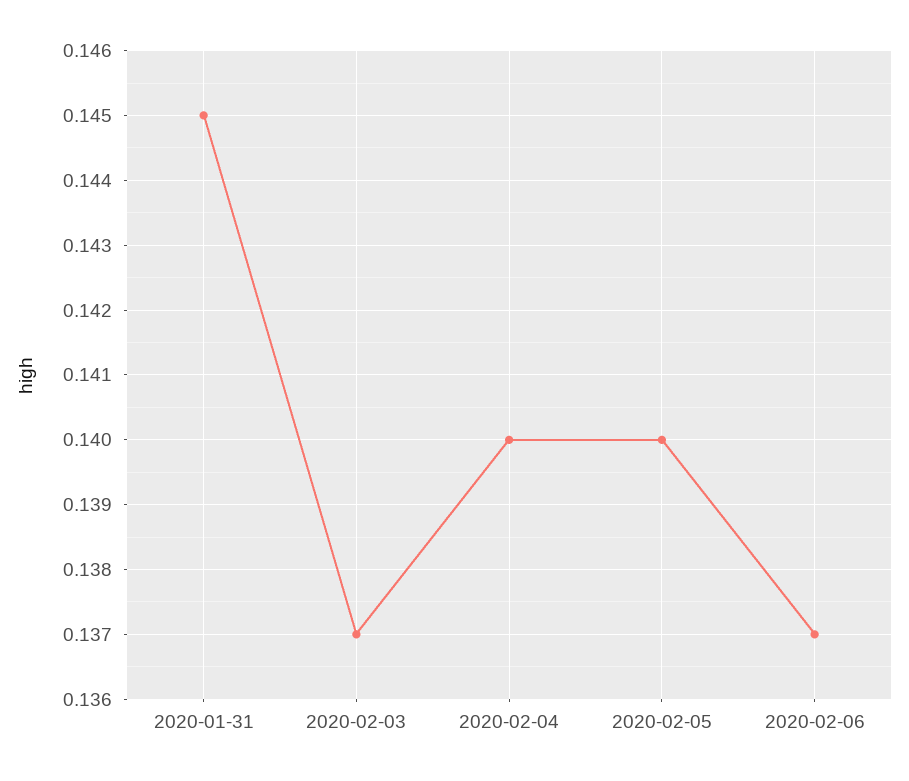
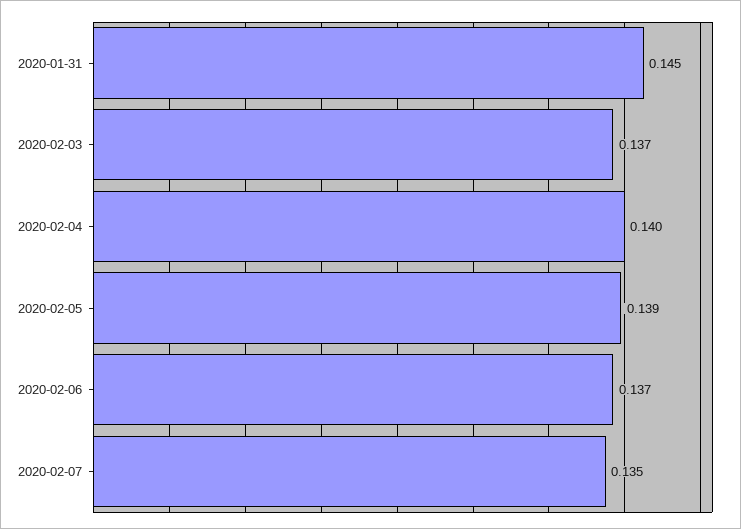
2020-02-05: 0.14 -> 0.139
2020-02-07: none -> 0.135

